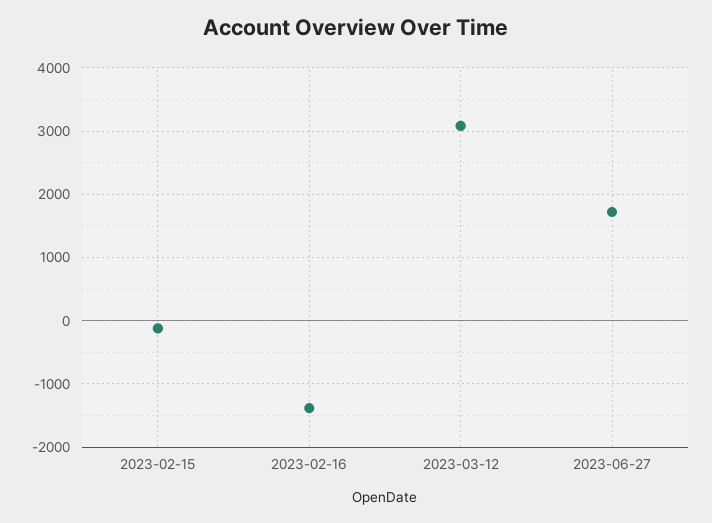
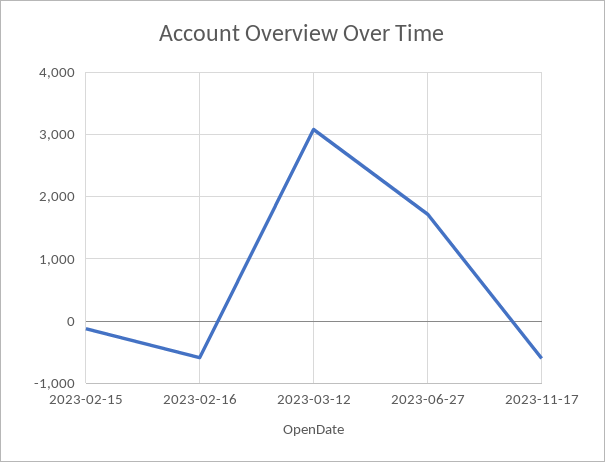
2023-02-16: -1400 -> -600
2023-11-17: none -> -600

